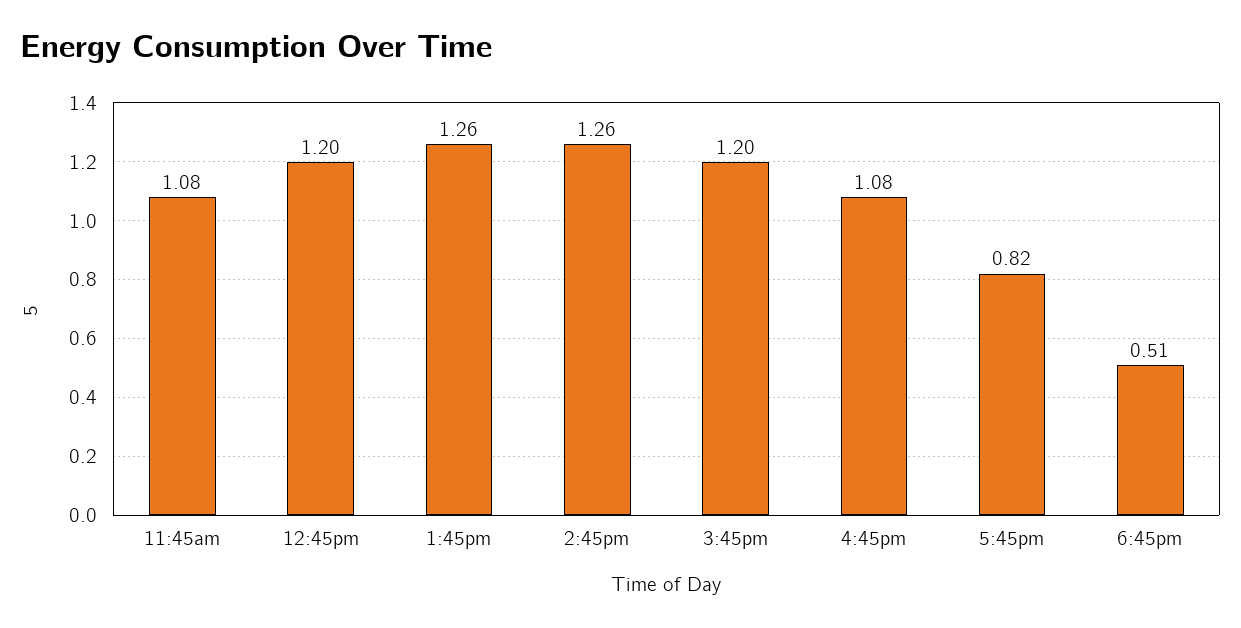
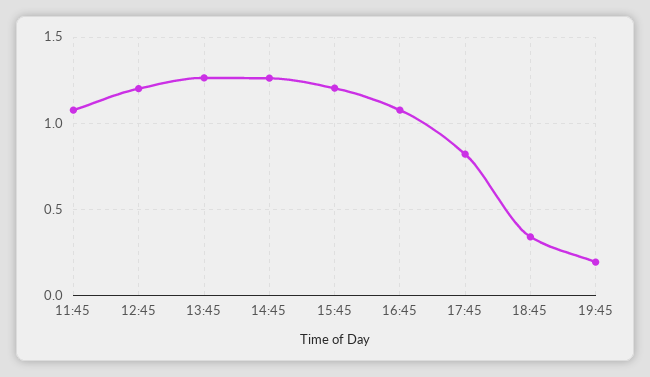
6:45pm: 0.51 -> 0.35
19:45: none -> 0.2

